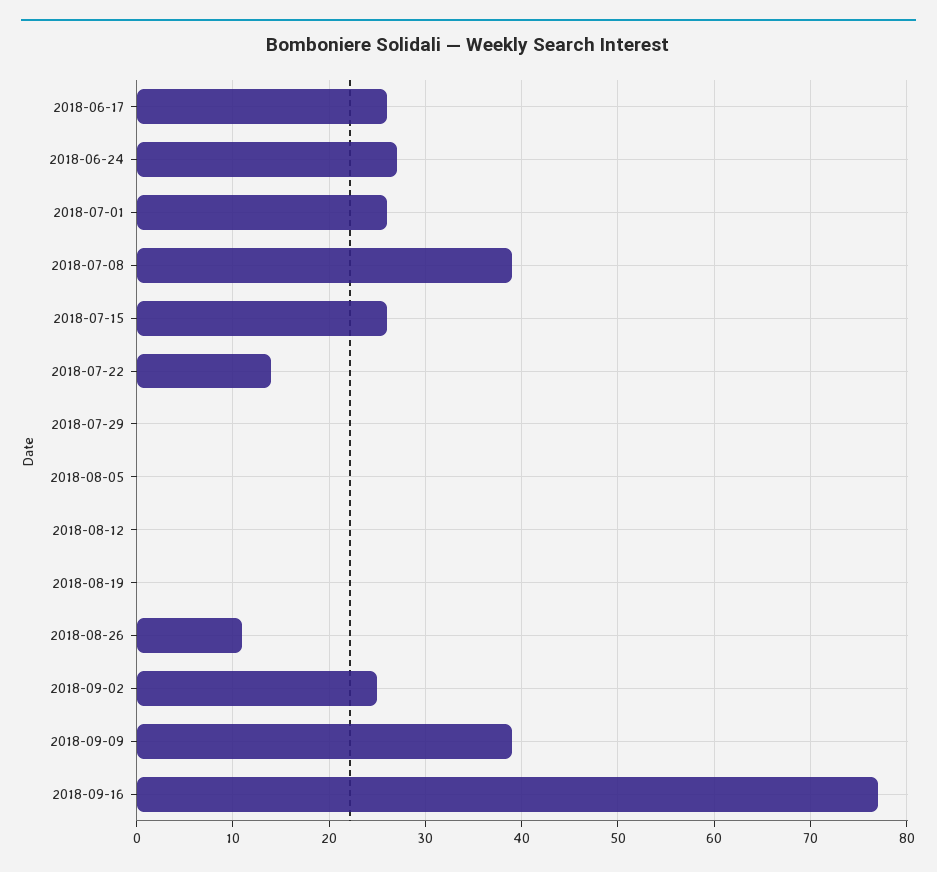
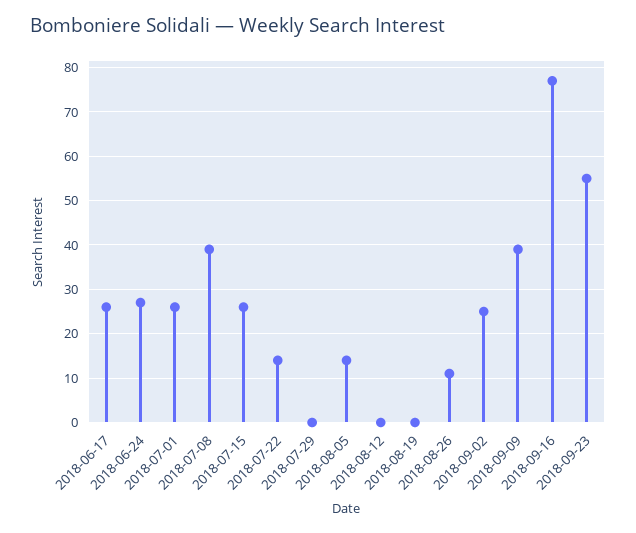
2018-08-05: 0 -> 15
2018-09-23: none -> 55

